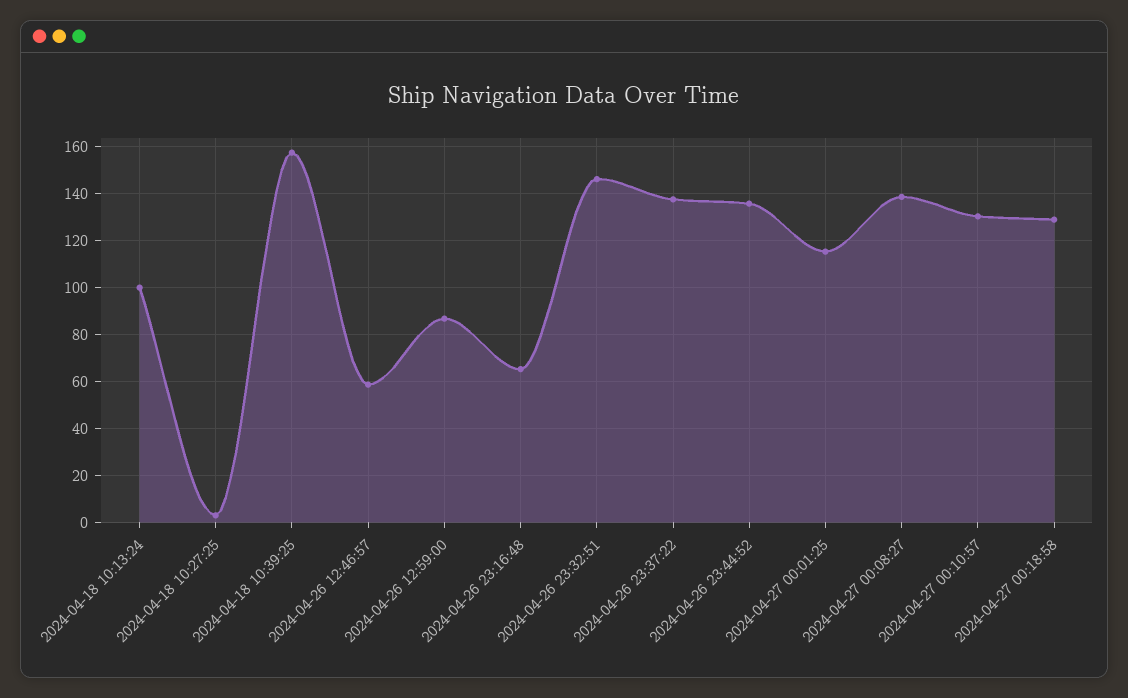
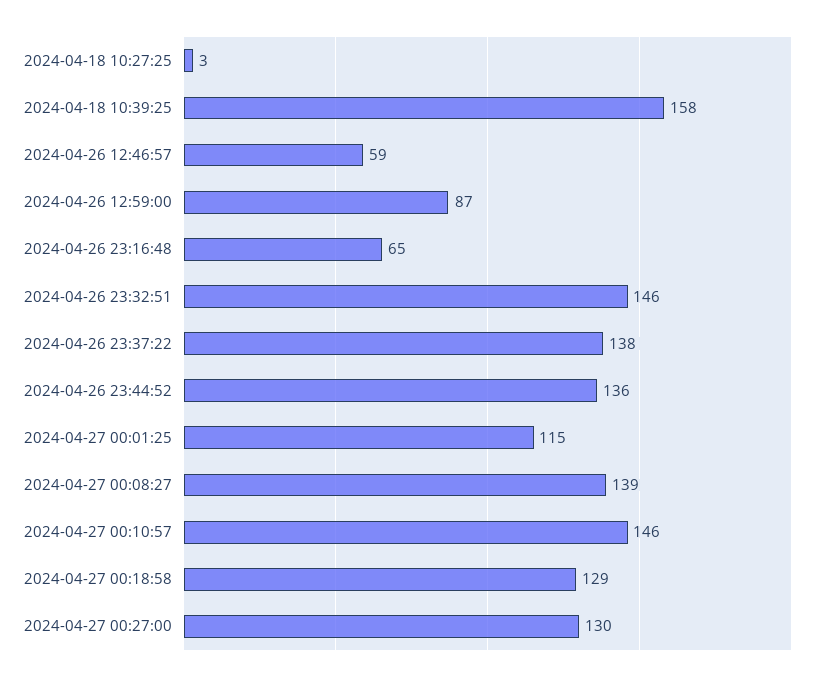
2024-04-18 10:13:24: 100 -> none
2024-04-27 00:10:57: 130 -> 146
2024-04-27 00:27:00: none -> 130

